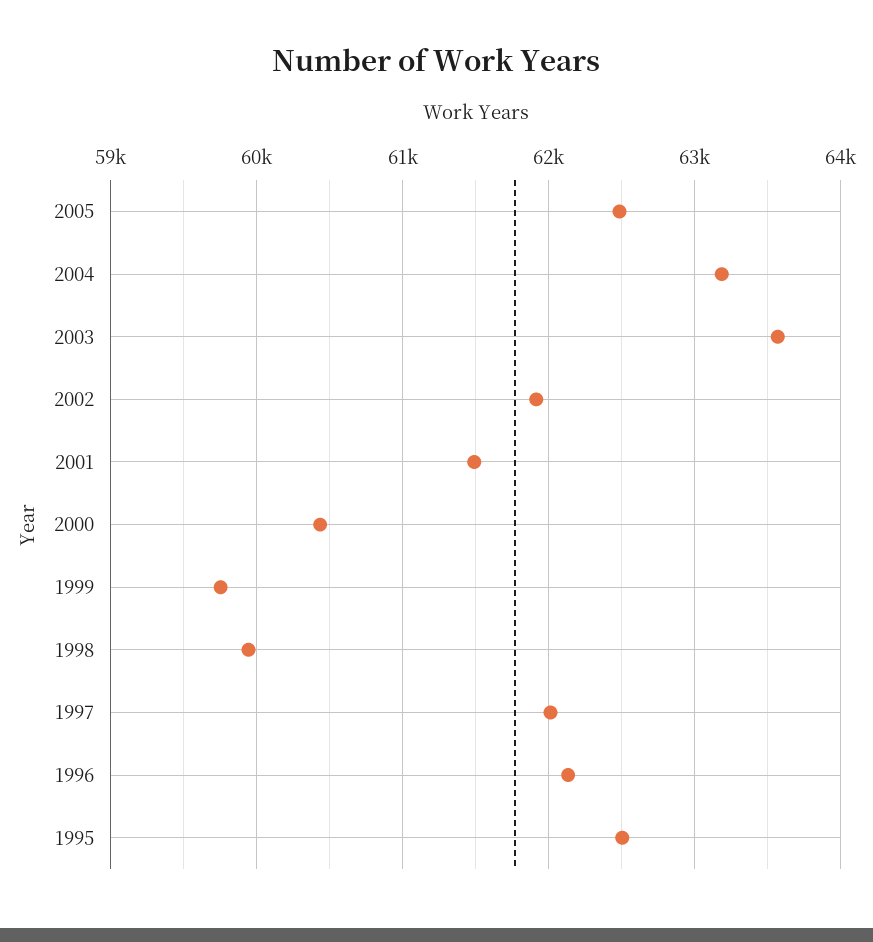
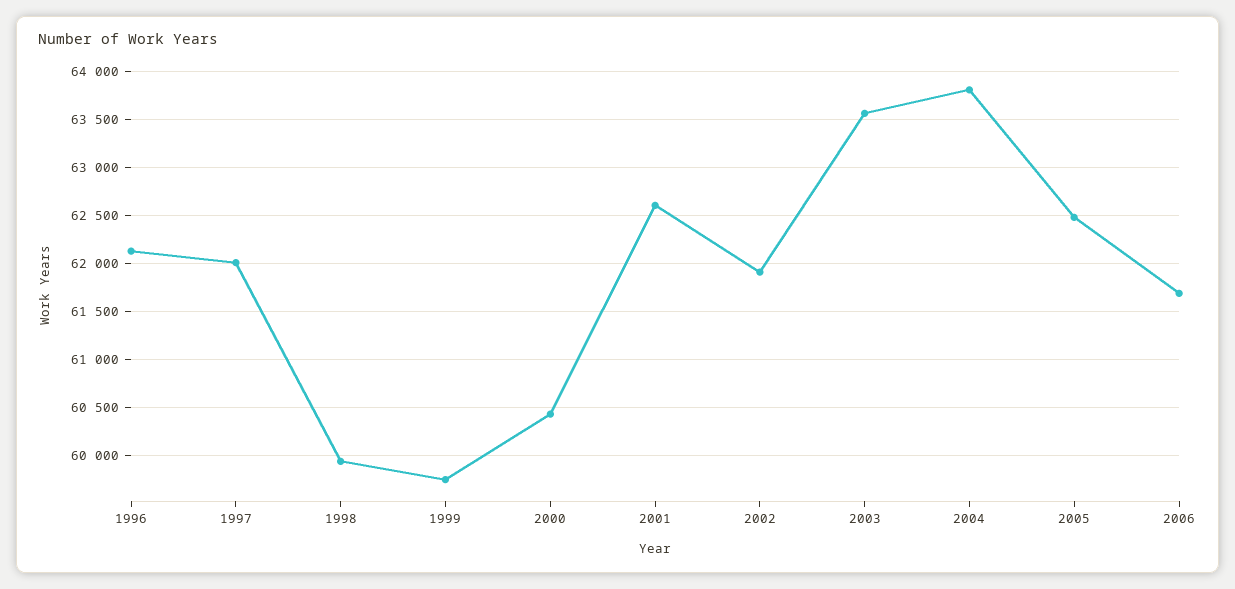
2004: 63200 -> 63800
2001: 61500 -> 62600
1995: 62500 -> none
2006: none -> 61700

